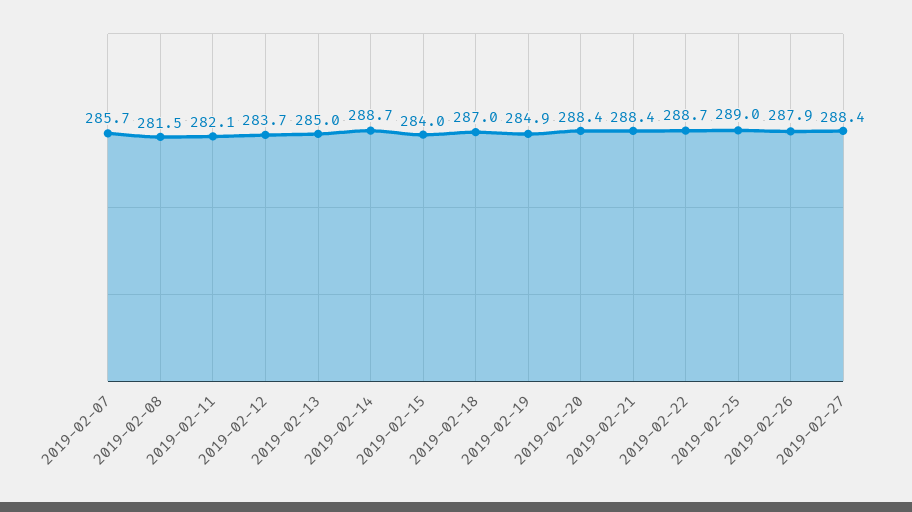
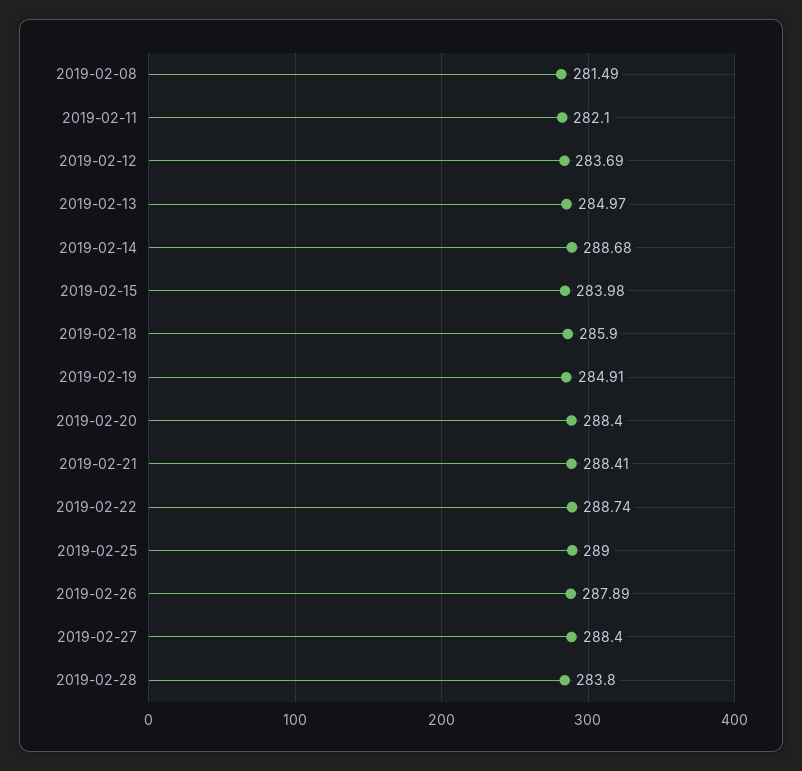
2019-02-07: 285.7 -> none
2019-02-18: 287 -> 285.9
2019-02-28: none -> 283.8

